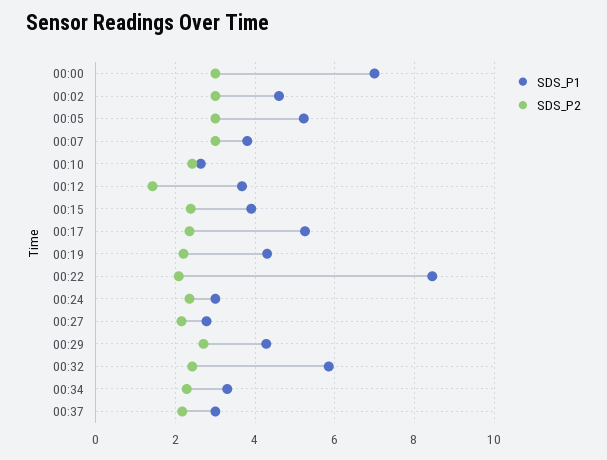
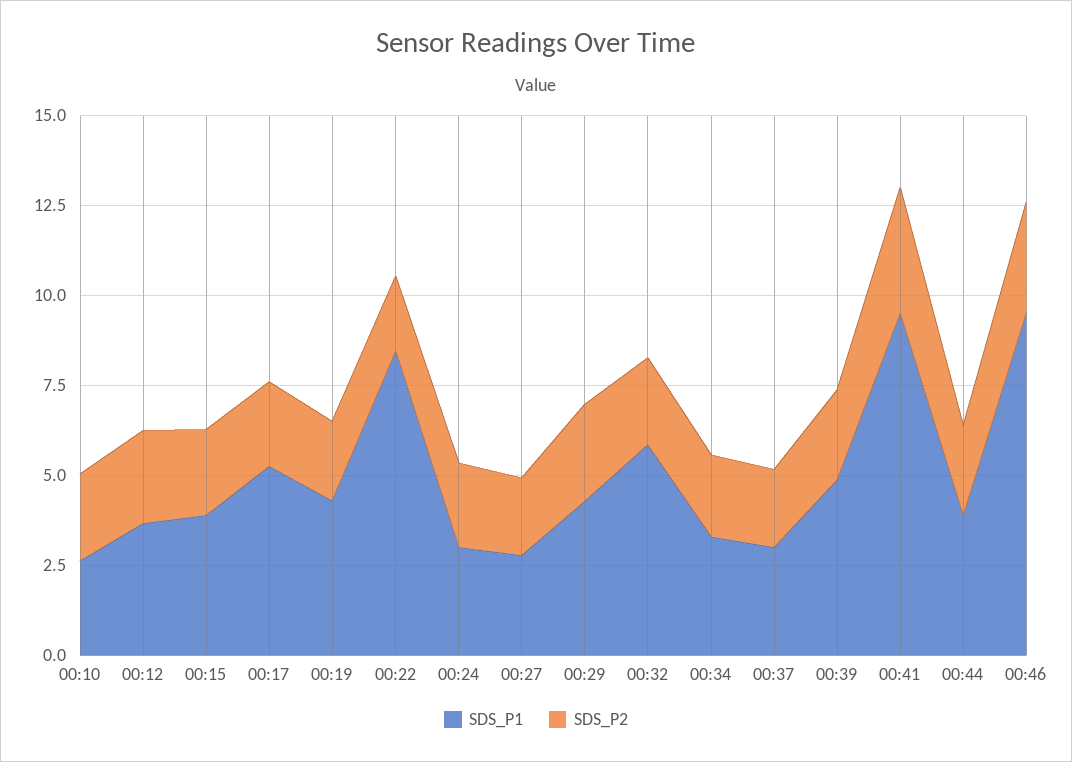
SDS_P1, 00:00: 7 -> none
SDS_P2, 00:00: 3 -> none
SDS_P1, 00:02: 4.6 -> none
SDS_P2, 00:02: 3 -> none
SDS_P1, 00:05: 5.2 -> none
SDS_P2, 00:05: 3 -> none
SDS_P1, 00:07: 3.8 -> none
SDS_P2, 00:07: 3 -> none
SDS_P2, 00:12: 1.4 -> 2.5
SDS_P1, 00:39: none -> 5
SDS_P2, 00:39: none -> 2.5
SDS_P1, 00:41: none -> 9.5
SDS_P2, 00:41: none -> 3.5
SDS_P1, 00:44: none -> 4
SDS_P2, 00:44: none -> 2.5
SDS_P1, 00:46: none -> 9.5
SDS_P2, 00:46: none -> 3

